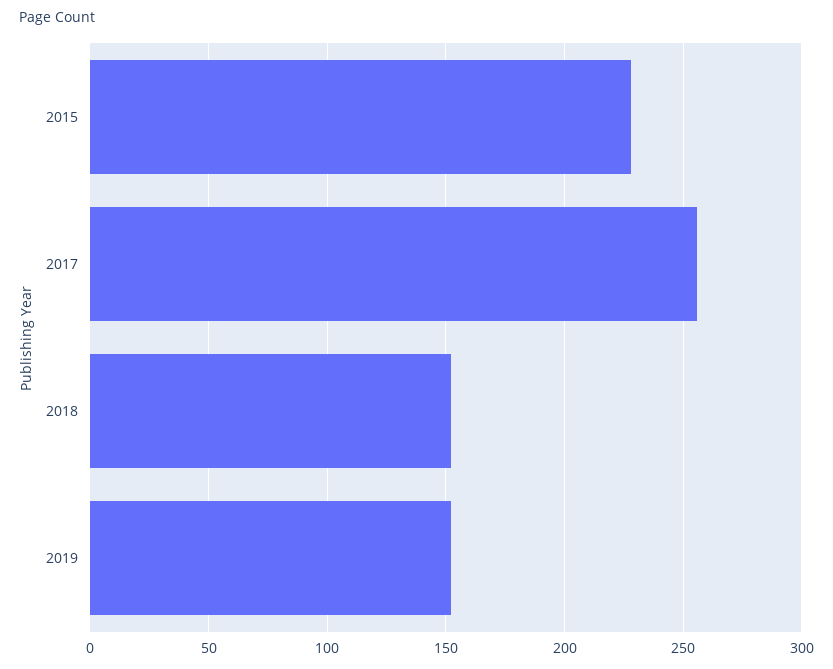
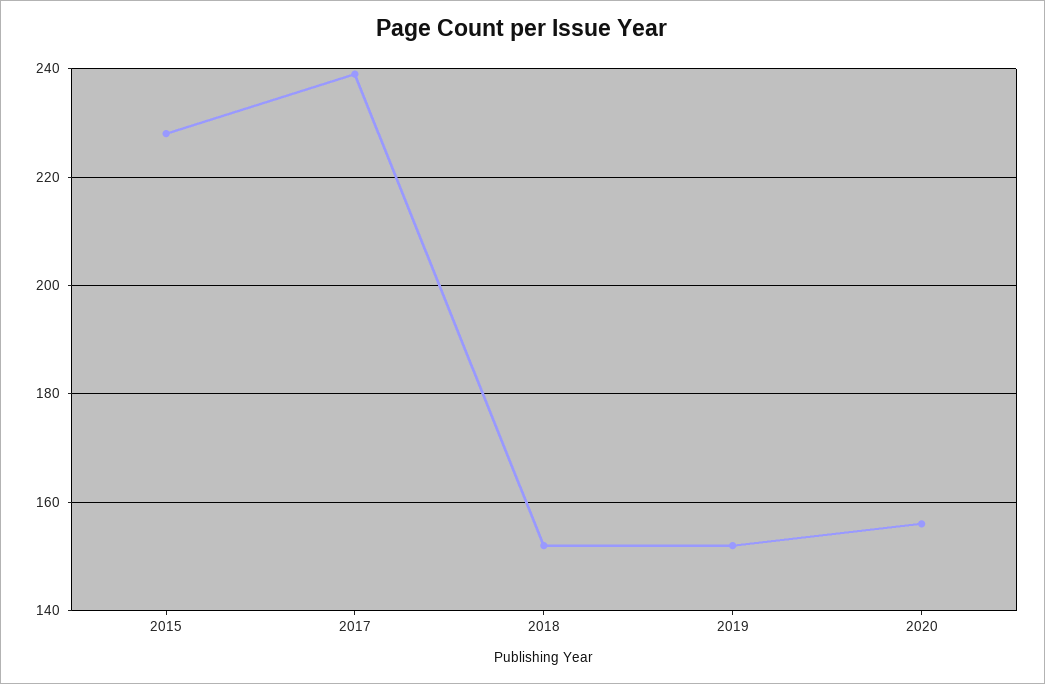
2017: 255 -> 240
2020: none -> 155

